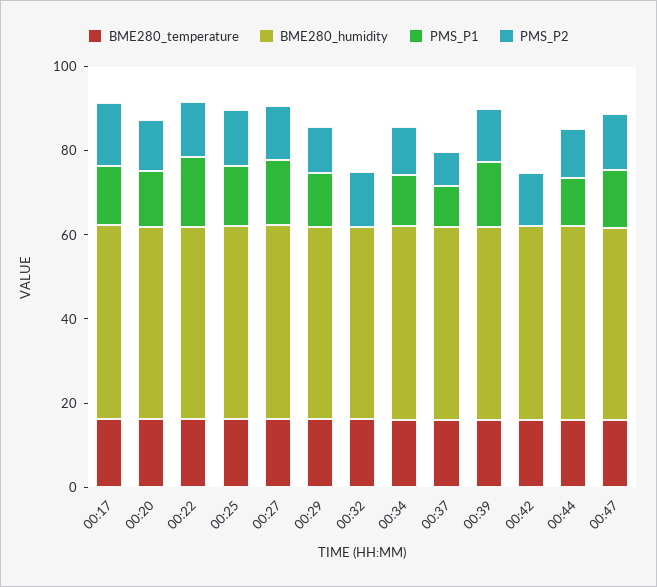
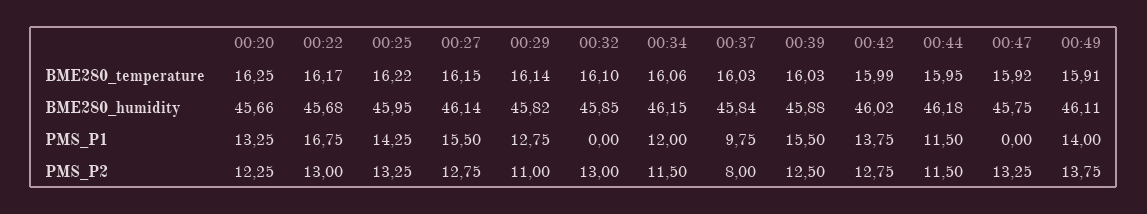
BME280_temperature, 00:17: 15 -> none
BME280_humidity, 00:17: 45 -> none
PMS_P1, 00:17: 15 -> none
PMS_P2, 00:17: 15 -> none
PMS_P1, 00:42: 0 -> 13.75
PMS_P1, 00:47: 15 -> 0
BME280_temperature, 00:49: none -> 15.91
BME280_humidity, 00:49: none -> 46.11
PMS_P1, 00:49: none -> 14
PMS_P2, 00:49: none -> 13.75

